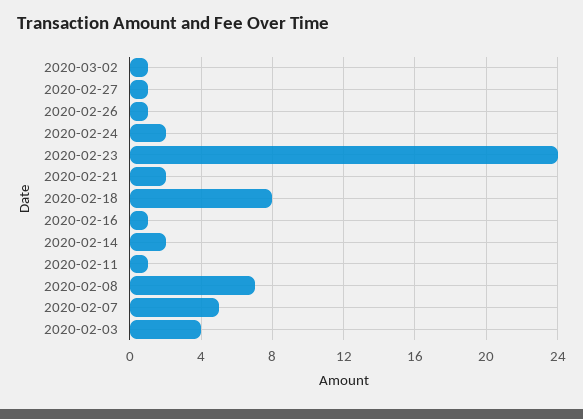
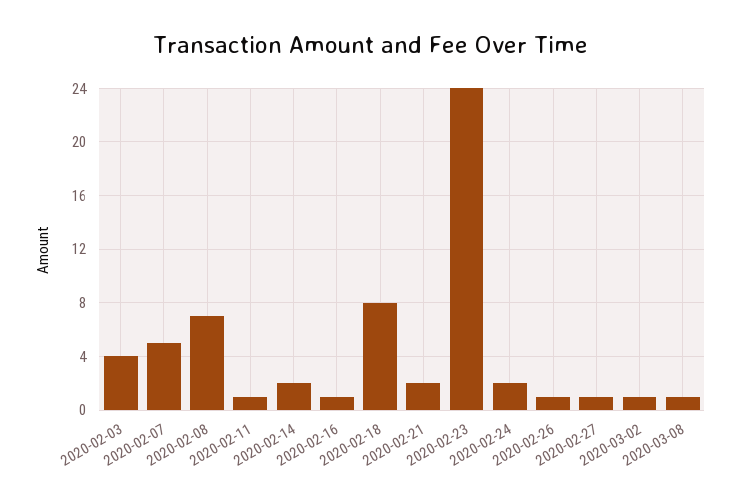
2020-03-08: none -> 1

